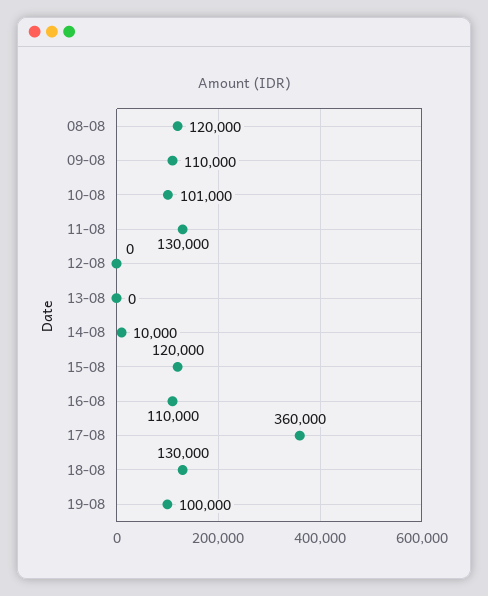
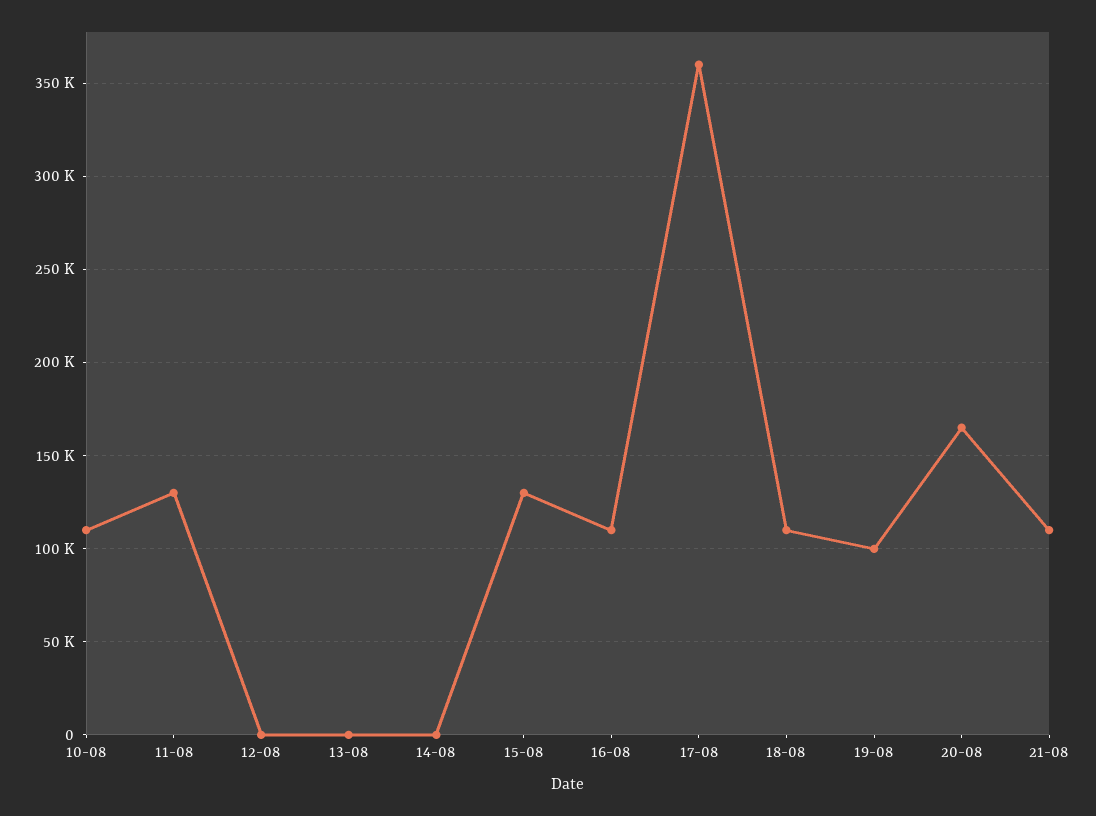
08-08: 120000 -> none
09-08: 110000 -> none
10-08: 101000 -> 110000
14-08: 10000 -> 0
15-08: 120000 -> 130000
18-08: 130000 -> 110000
20-08: none -> 165000
21-08: none -> 110000

